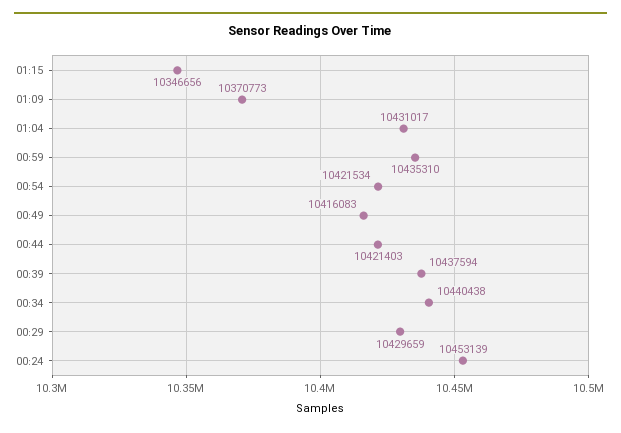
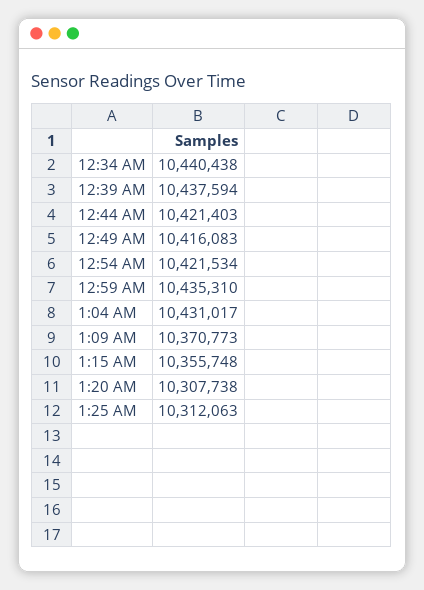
01:15: 10346656 -> 10355748
00:29: 10429659 -> none
00:24: 10453139 -> none
1:20 AM: none -> 10307738
1:25 AM: none -> 10312063

